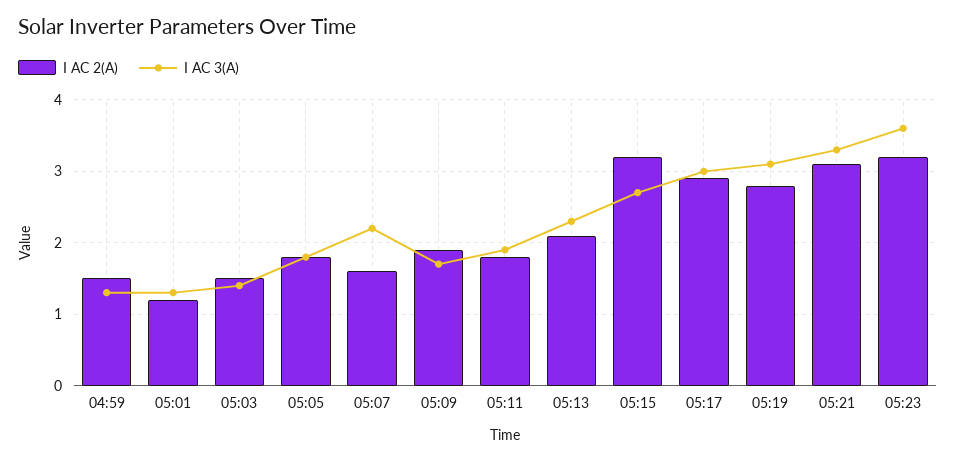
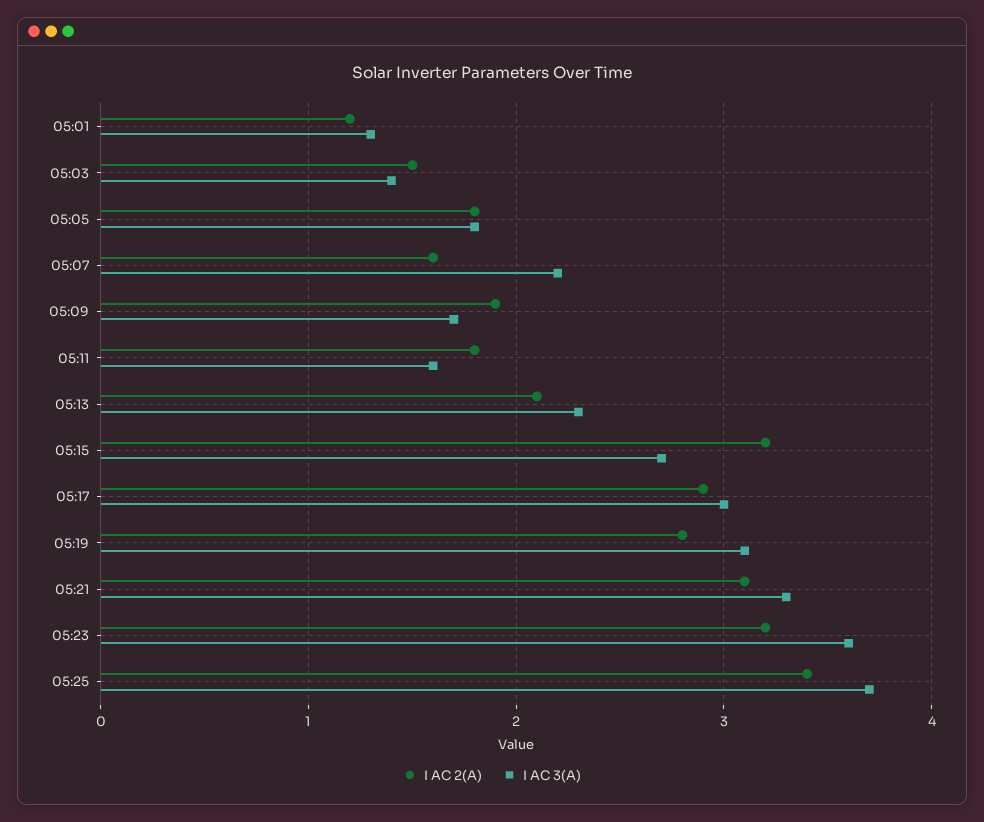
I AC 2(A), 04:59: 1.5 -> none
I AC 3(A), 04:59: 1.3 -> none
I AC 3(A), 05:11: 1.9 -> 1.6
I AC 2(A), 05:25: none -> 3.4
I AC 3(A), 05:25: none -> 3.7

